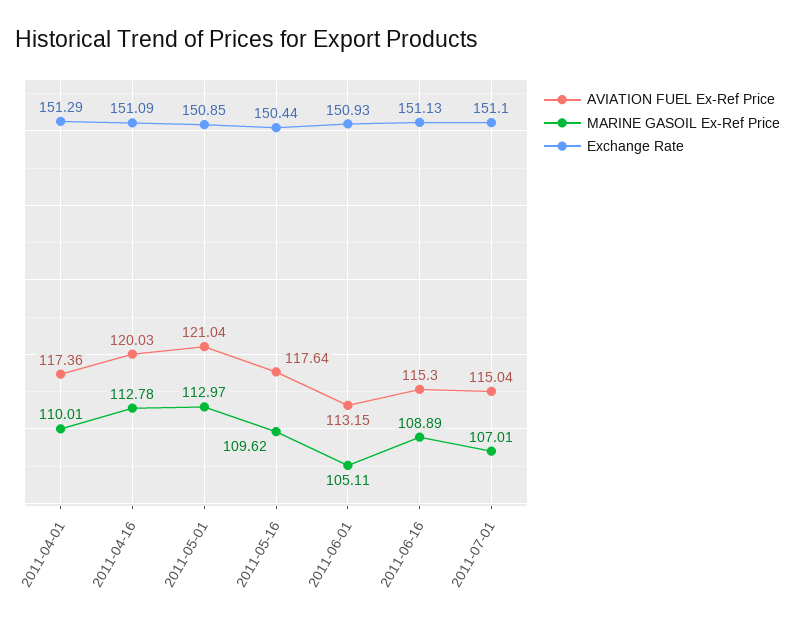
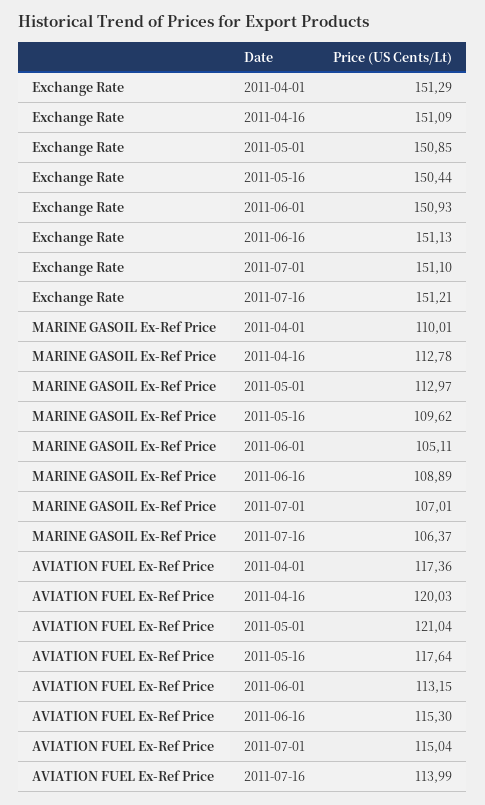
Exchange Rate, 2011-07-16: none -> 151.21
MARINE GASOIL Ex-Ref Price, 2011-07-16: none -> 106.37
AVIATION FUEL Ex-Ref Price, 2011-07-16: none -> 113.99

